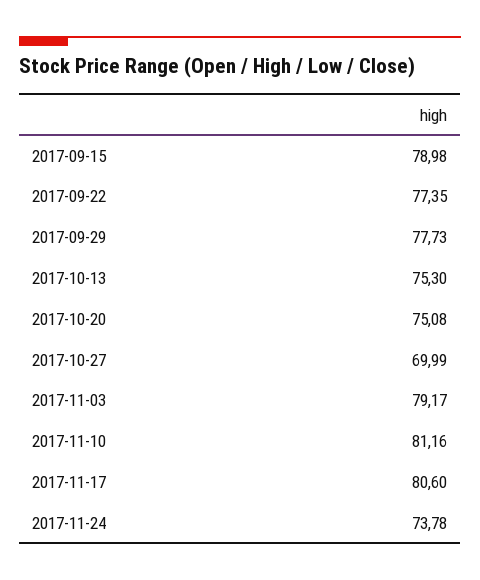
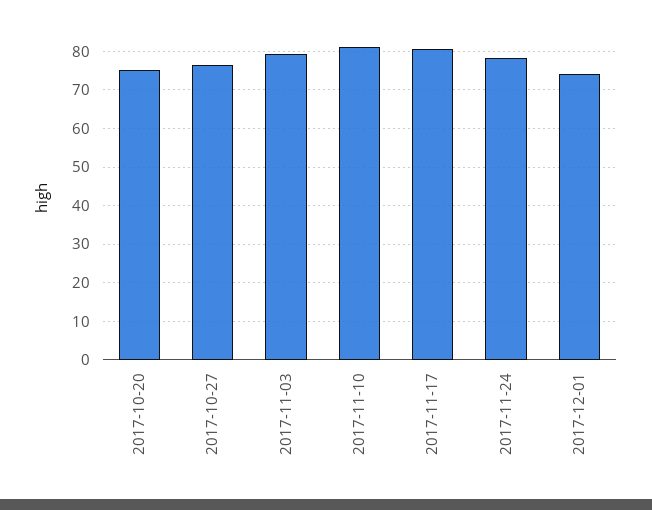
2017-09-15: 78.98 -> none
2017-09-22: 77.35 -> none
2017-09-29: 77.73 -> none
2017-10-13: 75.3 -> none
2017-10-27: 69.99 -> 76
2017-11-24: 73.78 -> 78
2017-12-01: none -> 74

